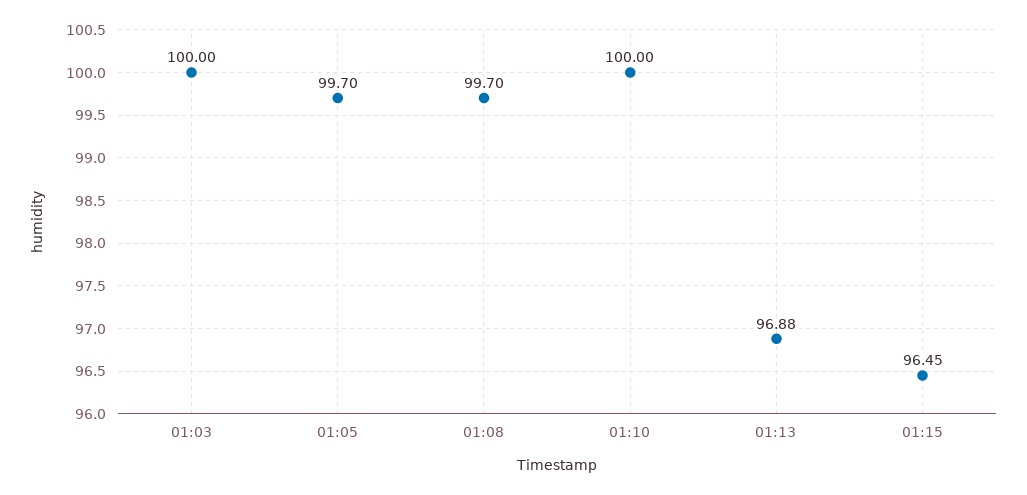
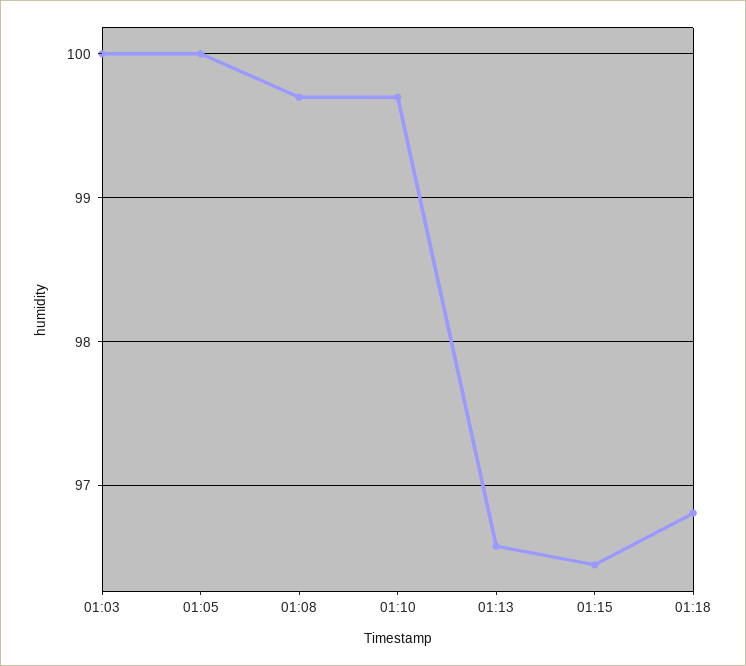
01:05: 99.7 -> 100
01:10: 100 -> 99.7
01:13: 96.88 -> 96.6
01:18: none -> 96.8

